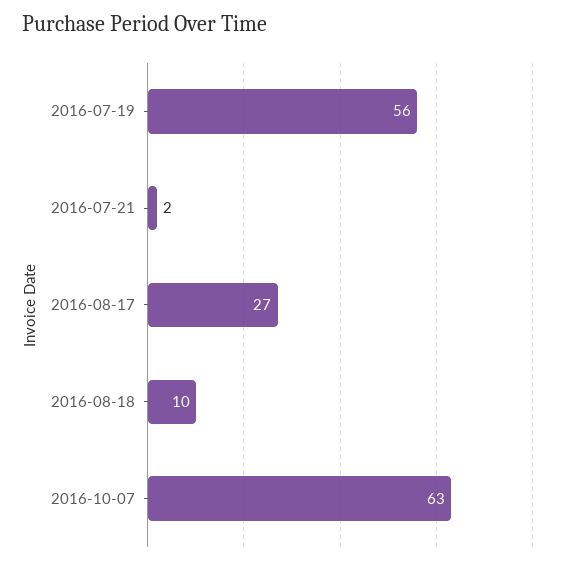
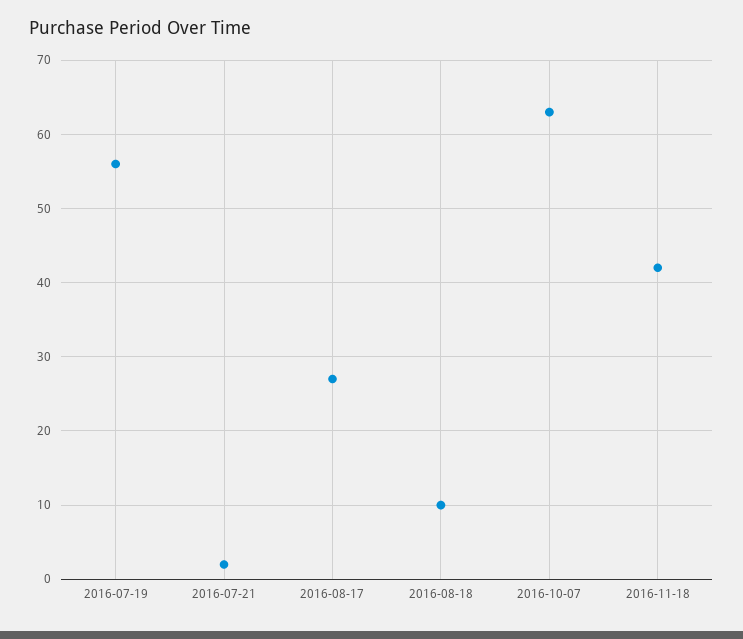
2016-11-18: none -> 42

